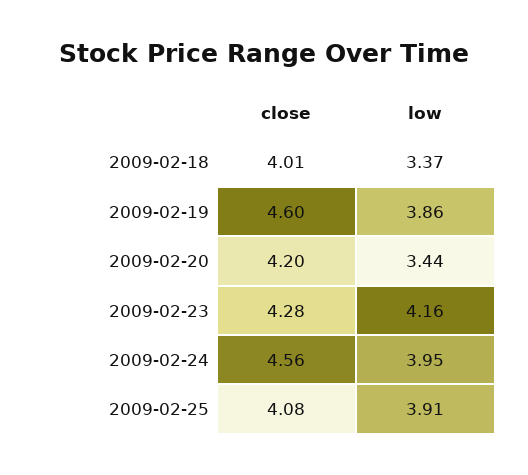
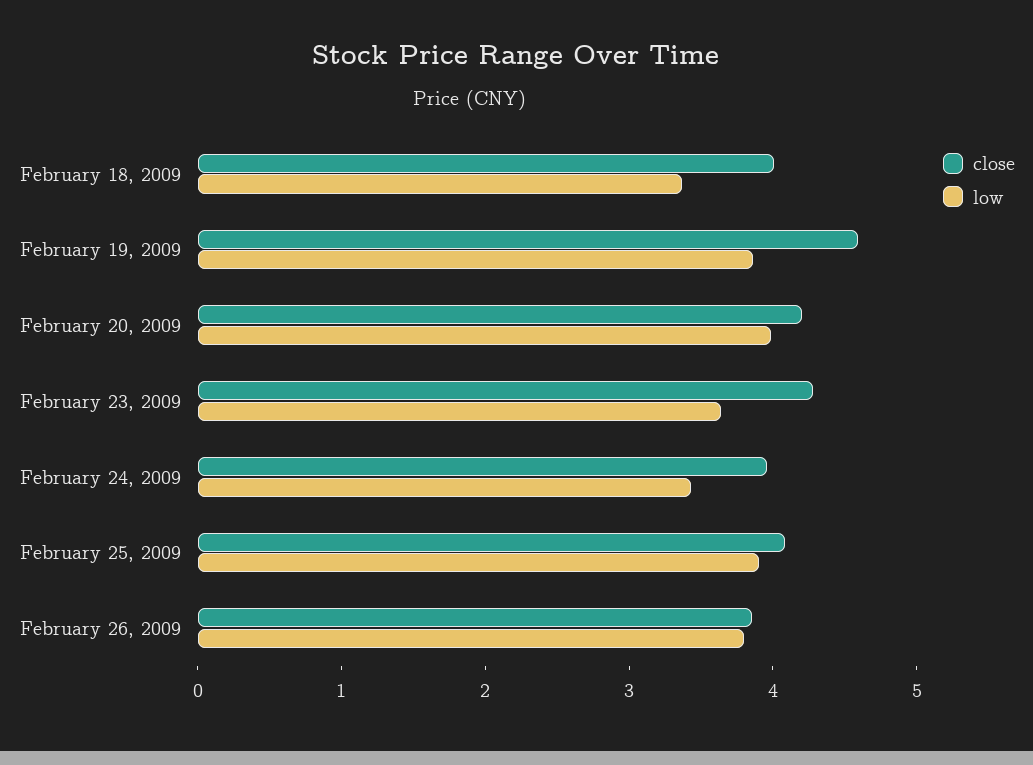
low, 2009-02-20: 3.44 -> 4
low, 2009-02-23: 4.16 -> 3.6
close, 2009-02-24: 4.56 -> 4
low, 2009-02-24: 3.95 -> 3.4
close, February 26, 2009: none -> 3.8
low, February 26, 2009: none -> 3.8

